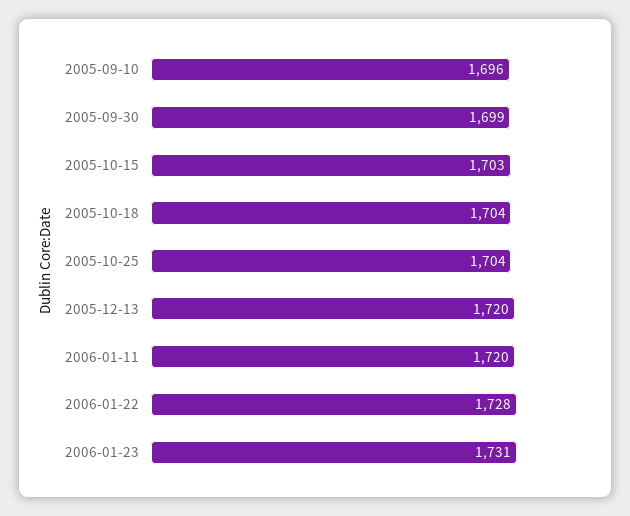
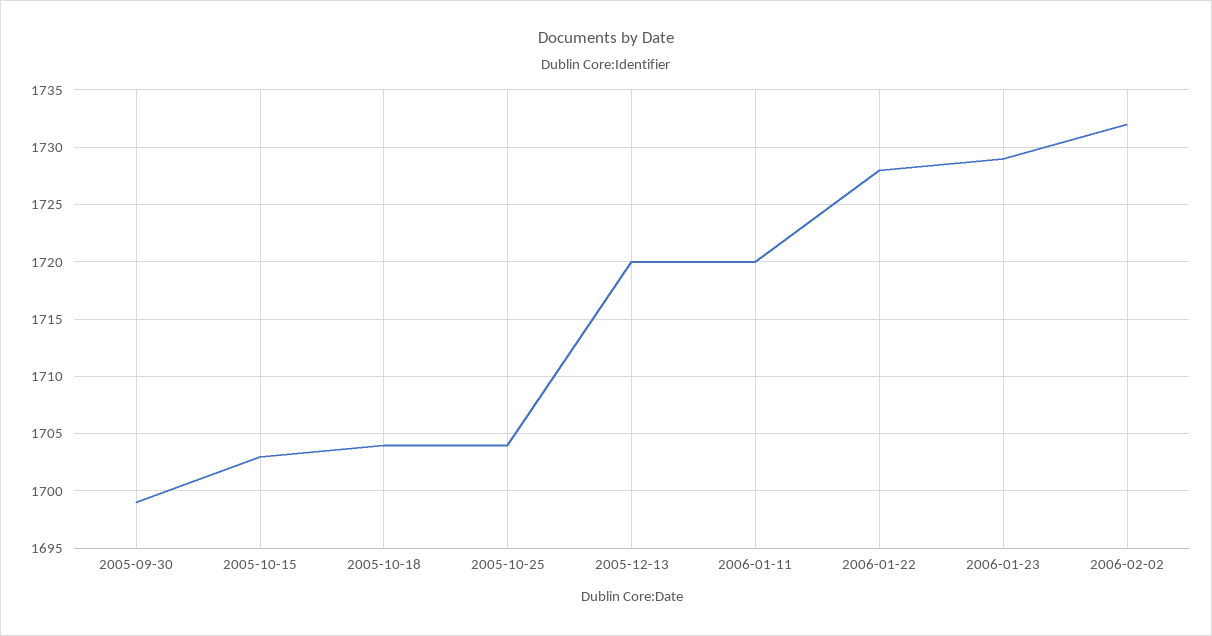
2005-09-10: 1696 -> none
2006-01-23: 1731 -> 1729
2006-02-02: none -> 1732

